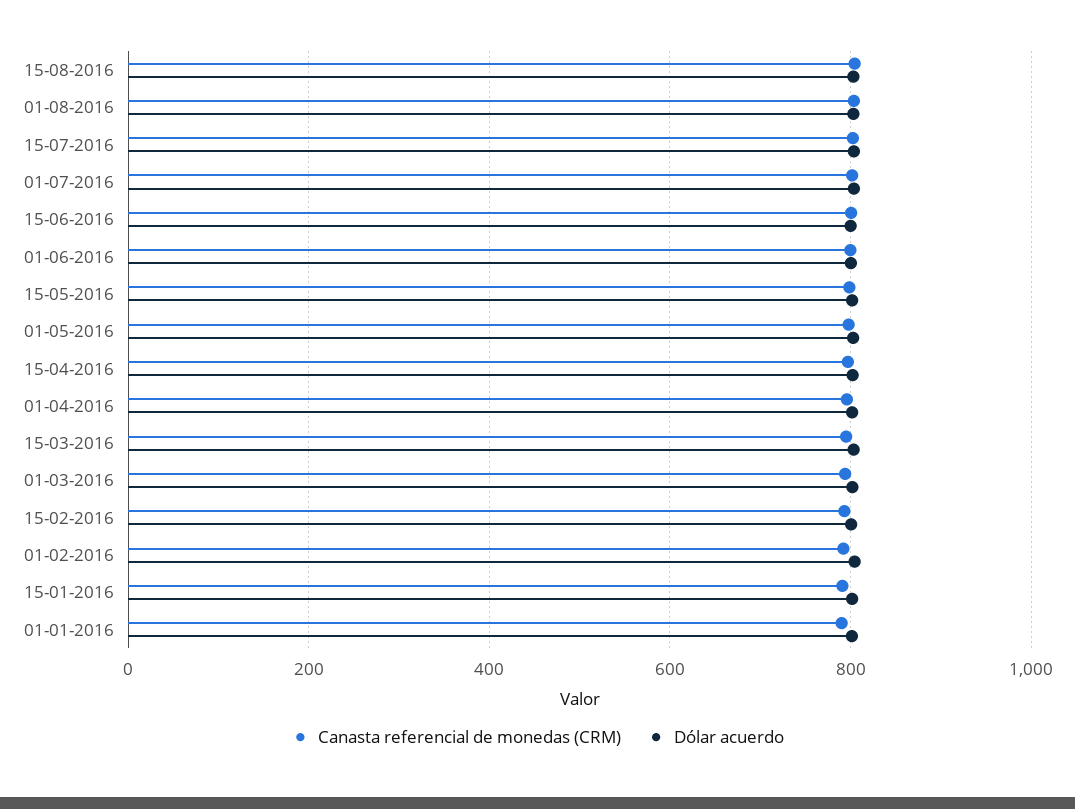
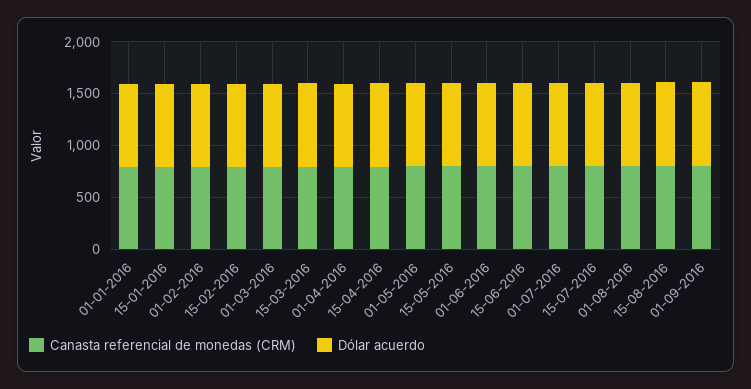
Canasta referencial de monedas (CRM), 01-09-2016: none -> 800
Dólar acuerdo, 01-09-2016: none -> 800

